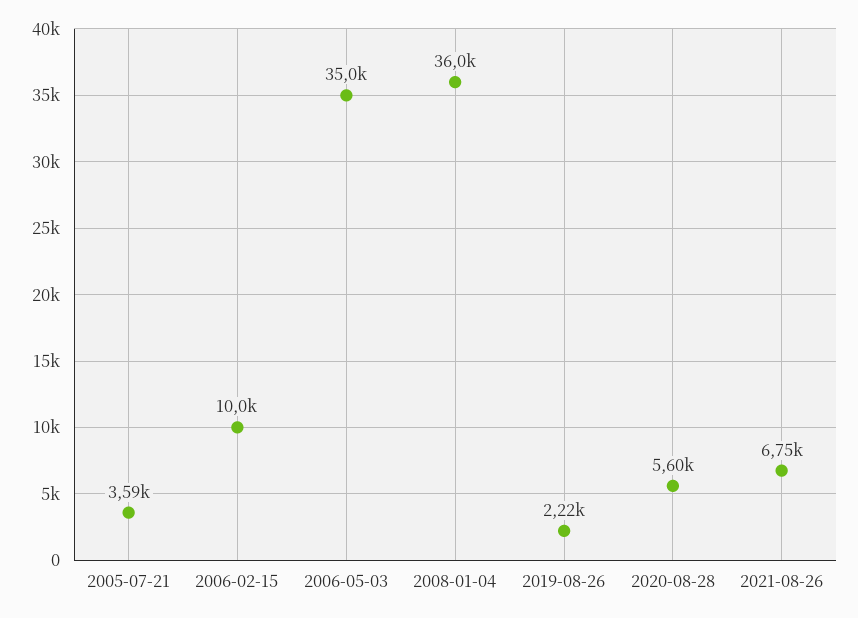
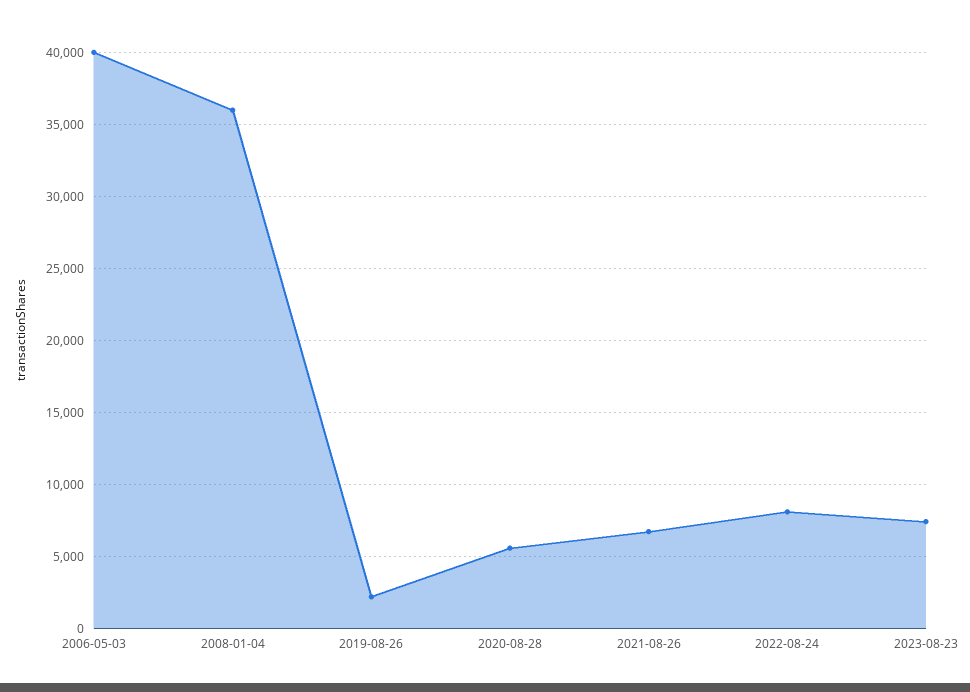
2005-07-21: 3590 -> none
2006-02-15: 10000 -> none
2006-05-03: 35000 -> 40000
2022-08-24: none -> 8000
2023-08-23: none -> 7500

